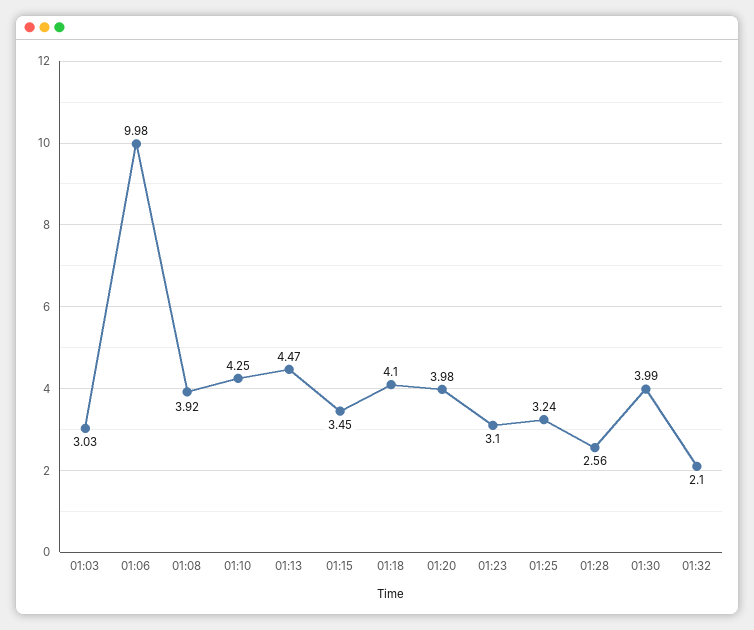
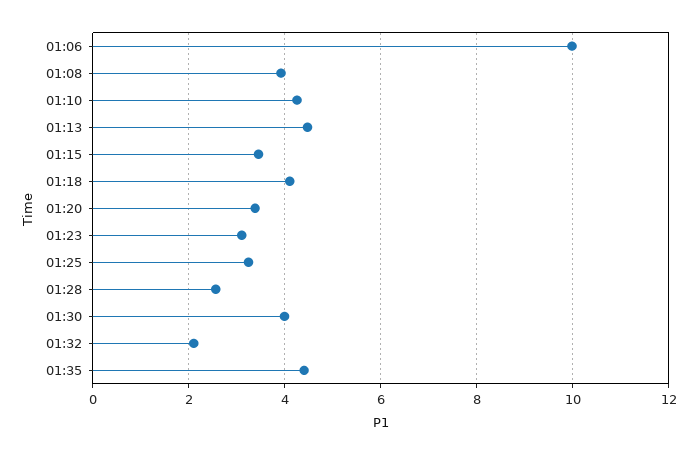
01:03: 3.03 -> none
01:20: 3.98 -> 3.4
01:35: none -> 4.4

